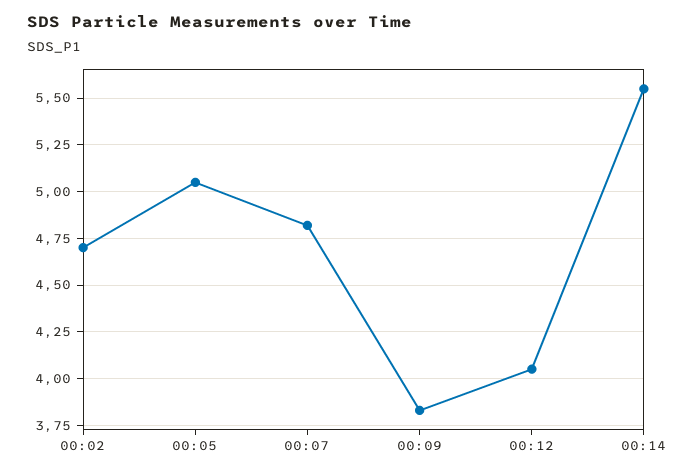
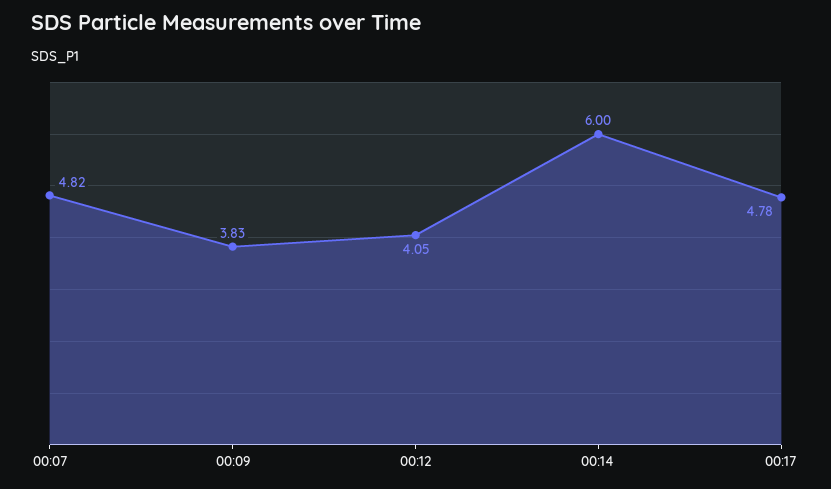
00:02: 4.7 -> none
00:05: 5.05 -> none
00:14: 5.55 -> 6
00:17: none -> 4.78

